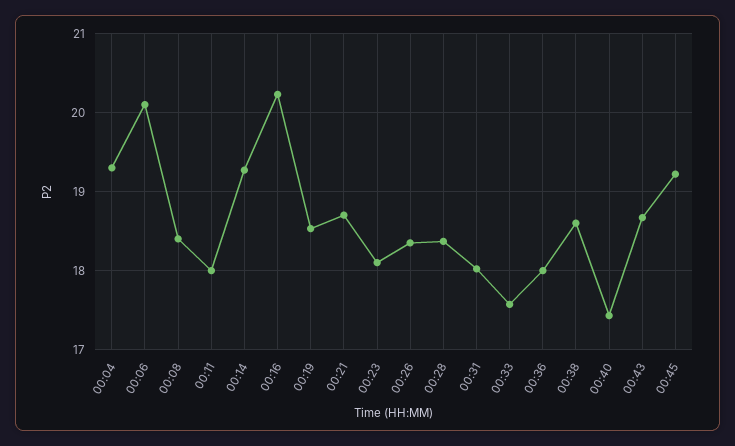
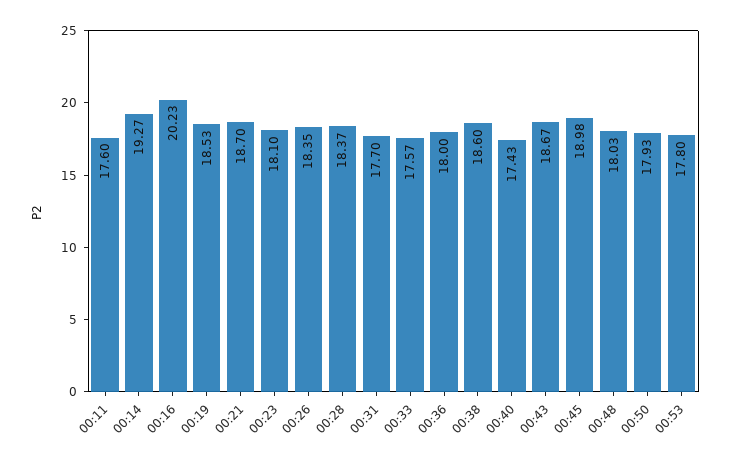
00:04: 19.3 -> none
00:06: 20.1 -> none
00:08: 18.4 -> none
00:11: 18 -> 17.6
00:31: 18 -> 17.7
00:45: 19.2 -> 18.98
00:48: none -> 18.03
00:50: none -> 17.93
00:53: none -> 17.8

